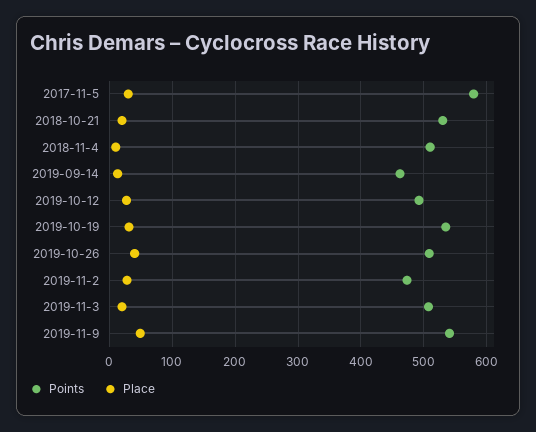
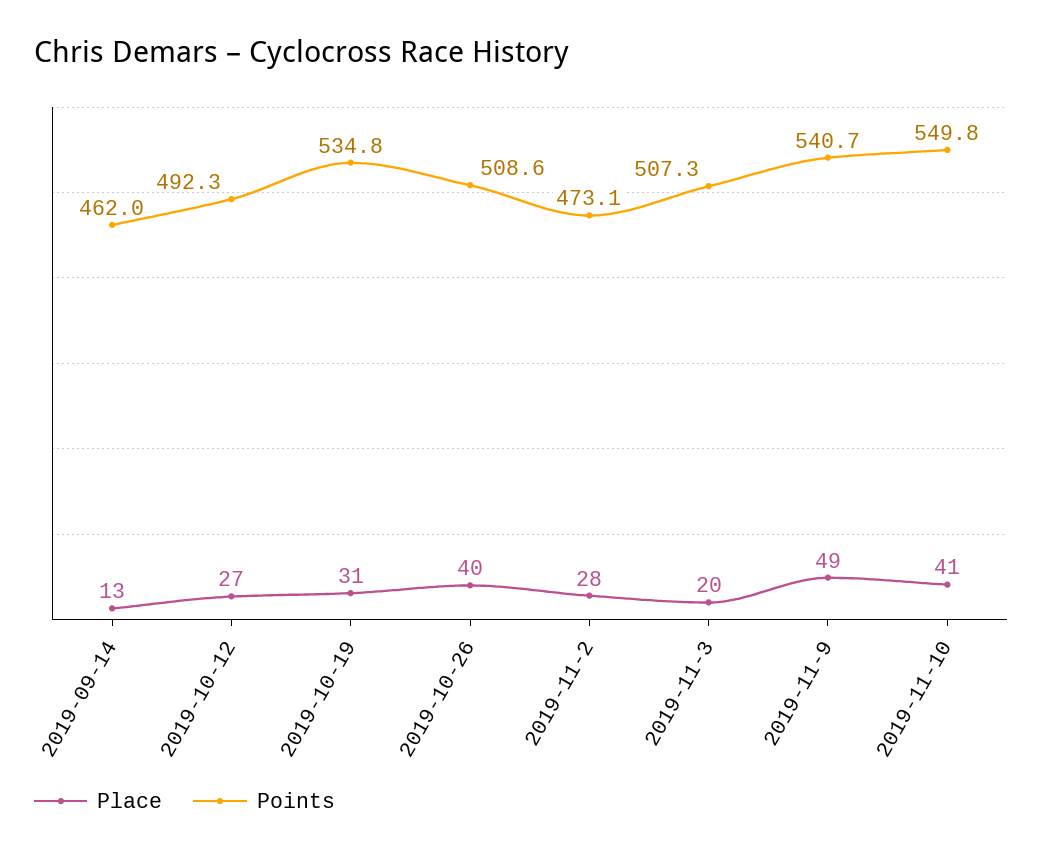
Points, 2017-11-5: 580 -> none
Place, 2017-11-5: 30 -> none
Points, 2018-10-21: 530 -> none
Place, 2018-10-21: 20 -> none
Points, 2018-11-4: 510 -> none
Place, 2018-11-4: 10 -> none
Place, 2019-11-10: none -> 41
Points, 2019-11-10: none -> 549.8

